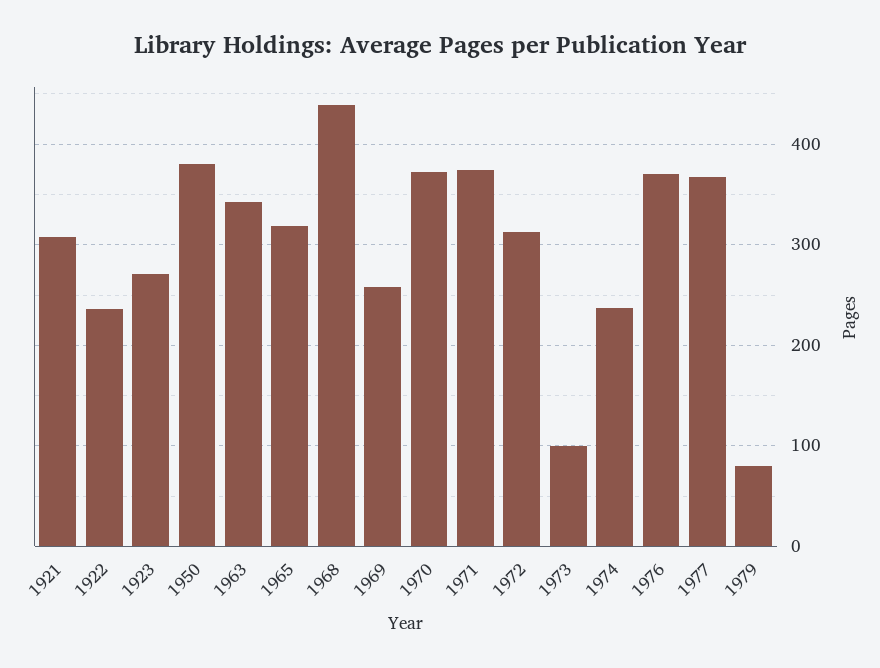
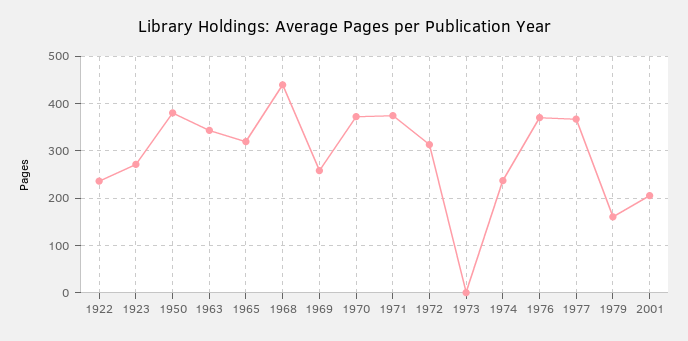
1921: 310 -> none
1973: 100 -> 0
1979: 80 -> 160
2001: none -> 200

